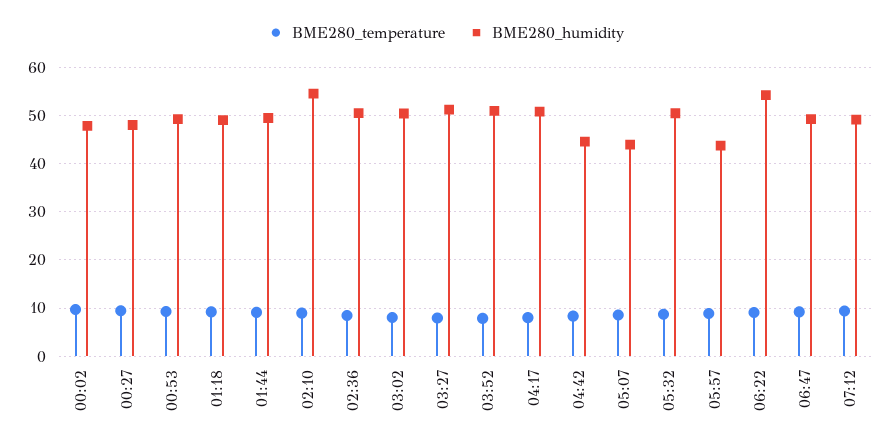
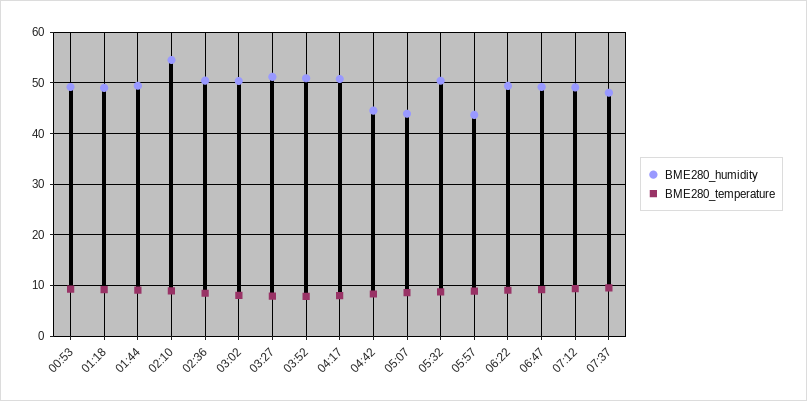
BME280_temperature, 00:02: 10 -> none
BME280_humidity, 00:02: 48 -> none
BME280_temperature, 00:27: 10 -> none
BME280_humidity, 00:27: 48 -> none
BME280_humidity, 06:22: 54 -> 50
BME280_humidity, 07:37: none -> 48
BME280_temperature, 07:37: none -> 10

